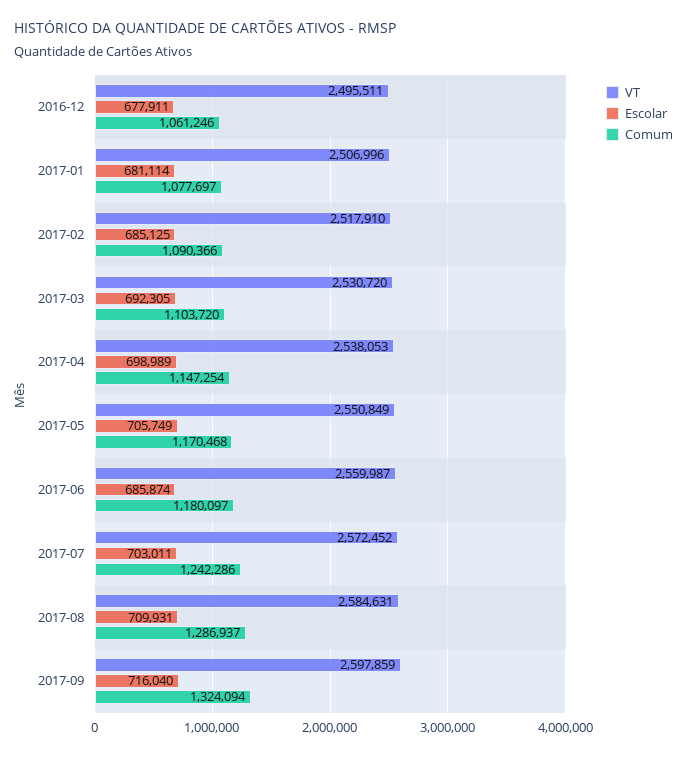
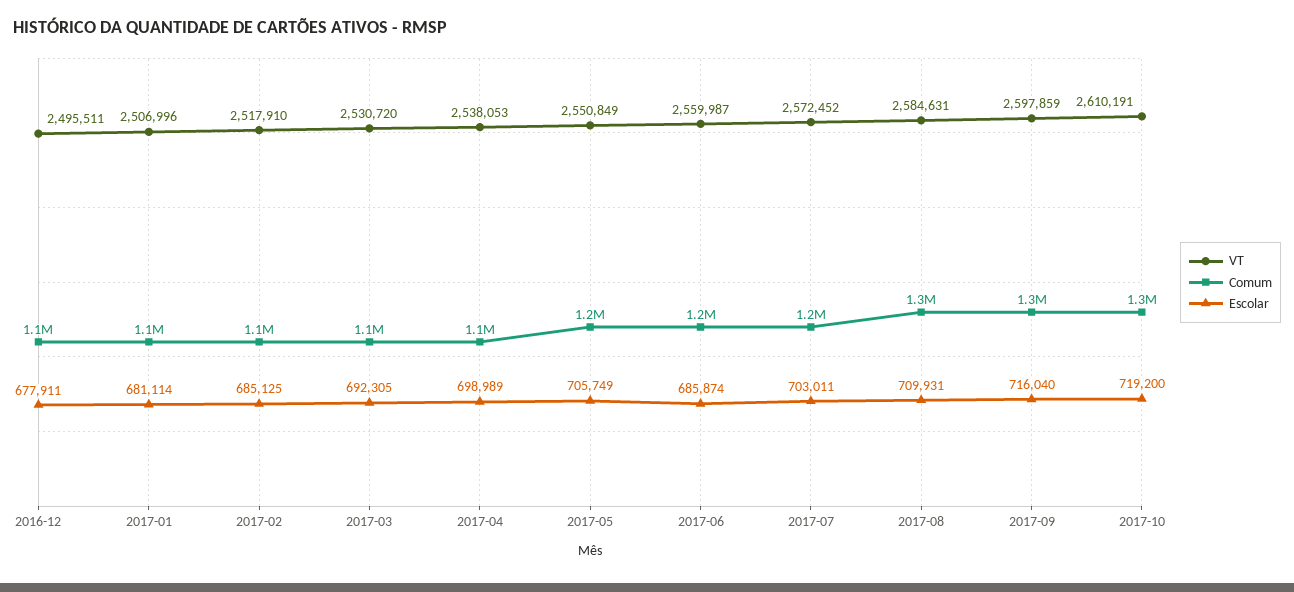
VT, 2017-10: none -> 2610191
Comum, 2017-10: none -> 1300000
Escolar, 2017-10: none -> 719200

